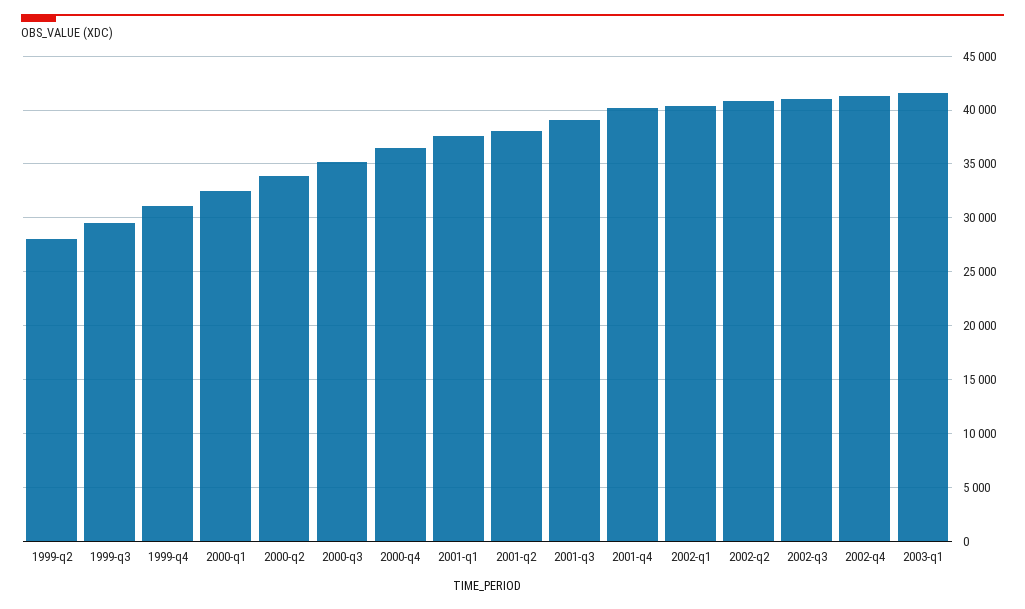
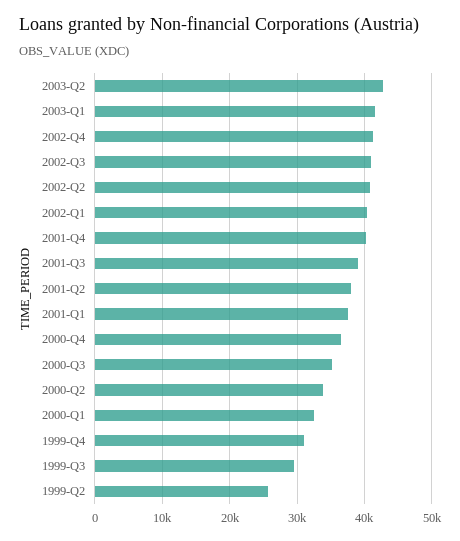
1999-q2: 28000 -> 26000
2003-Q2: none -> 43000

